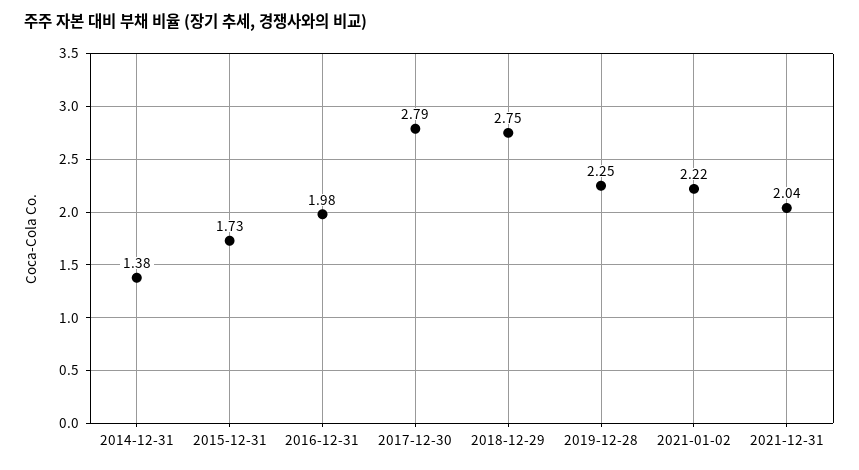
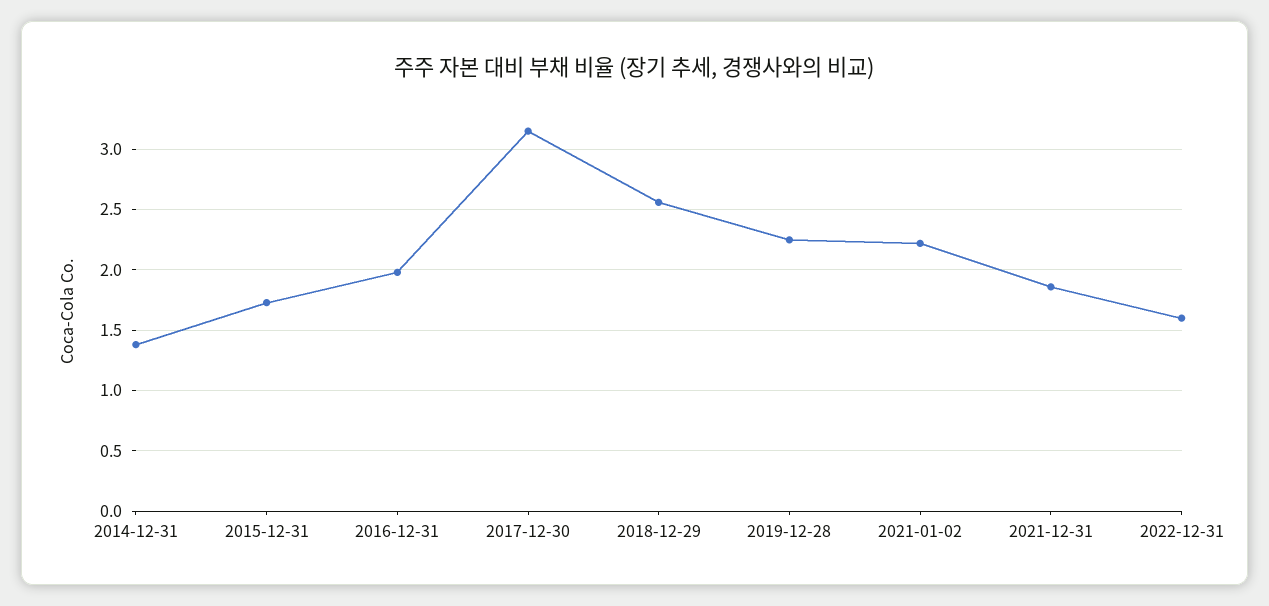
2017-12-30: 2.79 -> 3.15
2018-12-29: 2.75 -> 2.55
2021-12-31: 2.04 -> 1.85
2022-12-31: none -> 1.6

